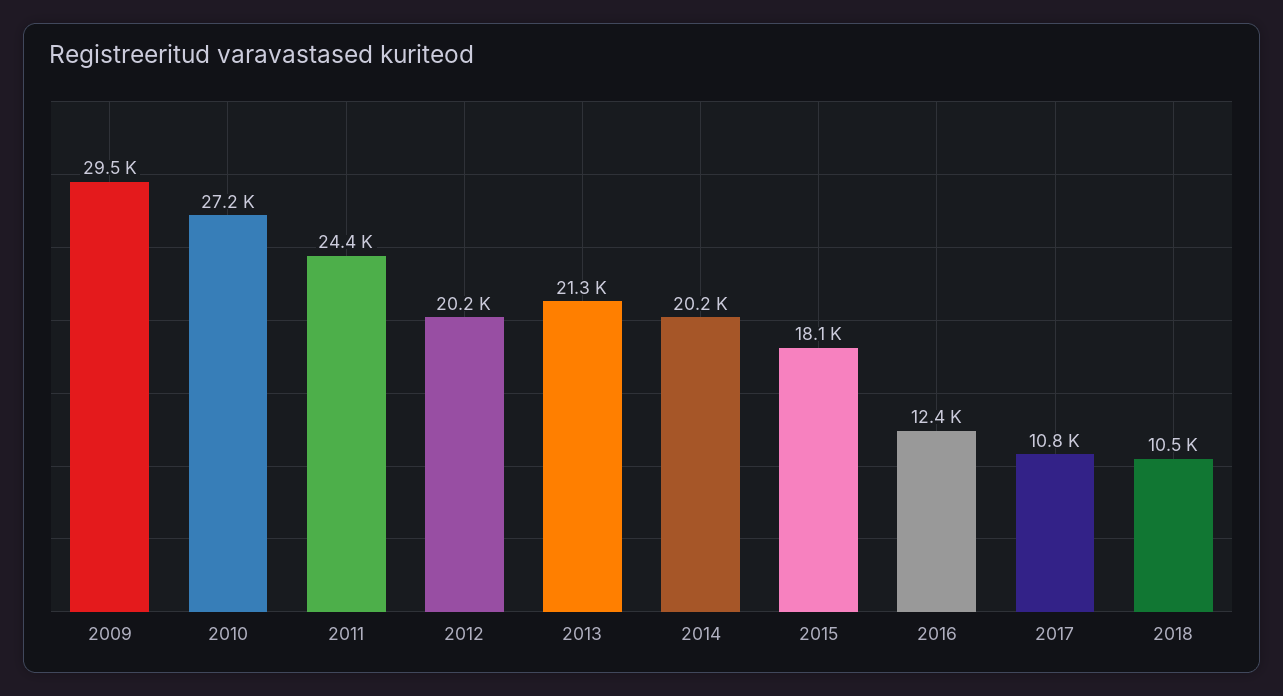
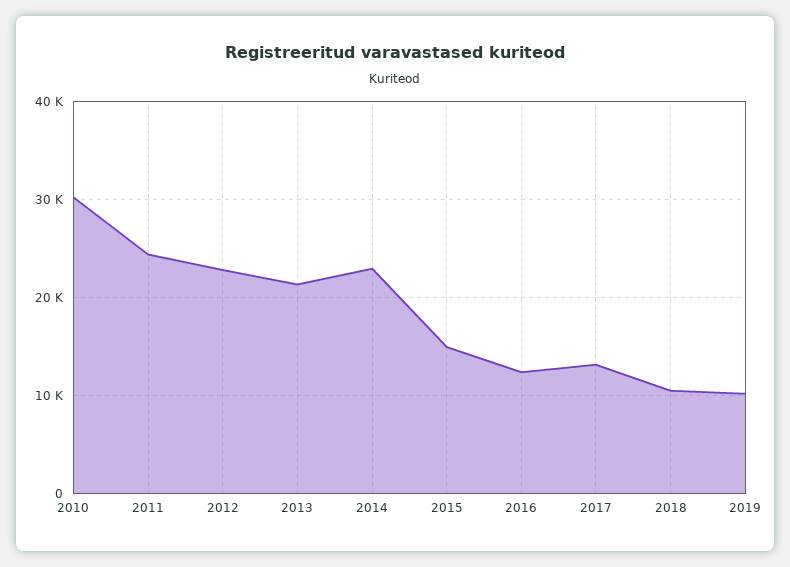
2009: 29500 -> none
2010: 27200 -> 30000
2012: 20200 -> 23000
2014: 20200 -> 23000
2015: 18100 -> 15000
2017: 10800 -> 13000
2019: none -> 10000

